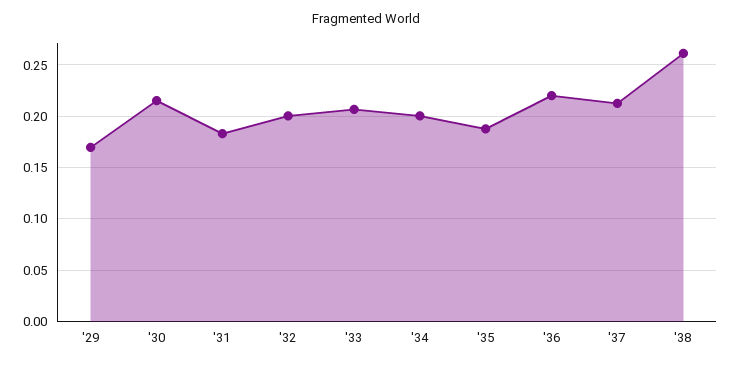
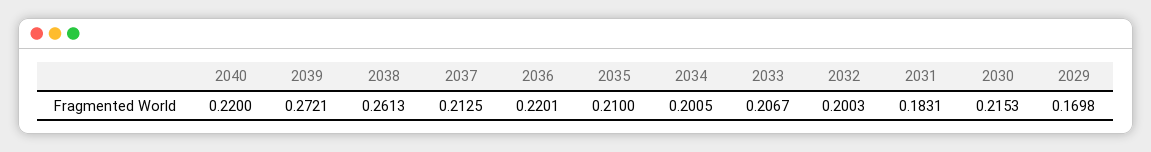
'35: 0.19 -> 0.21
2040: none -> 0.22
2039: none -> 0.2721

